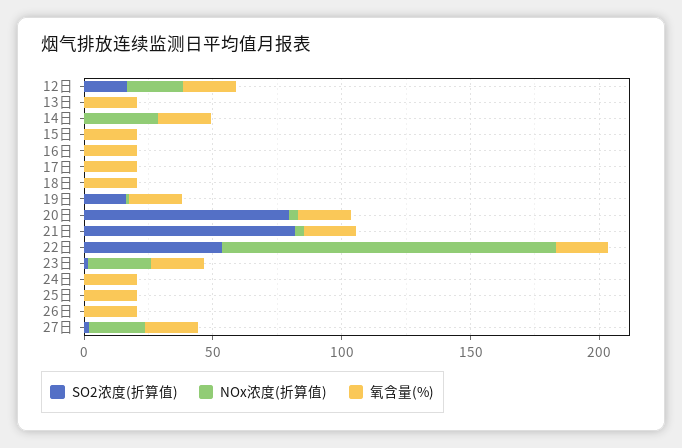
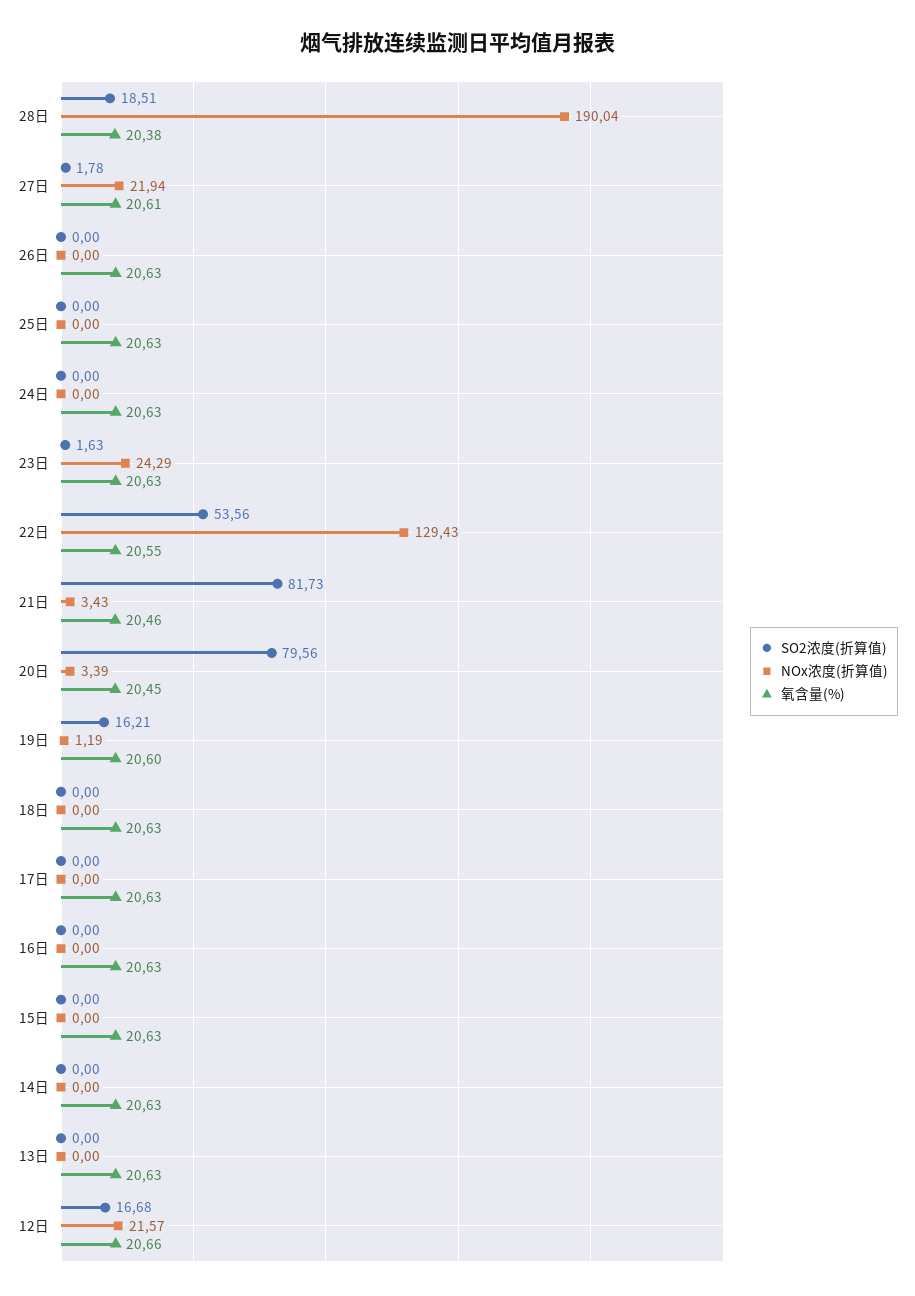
NOx浓度(折算值), 14日: 30 -> 0
SO2浓度(折算值), 28日: none -> 18.51
NOx浓度(折算值), 28日: none -> 190.04
氧含量(%), 28日: none -> 20.38

